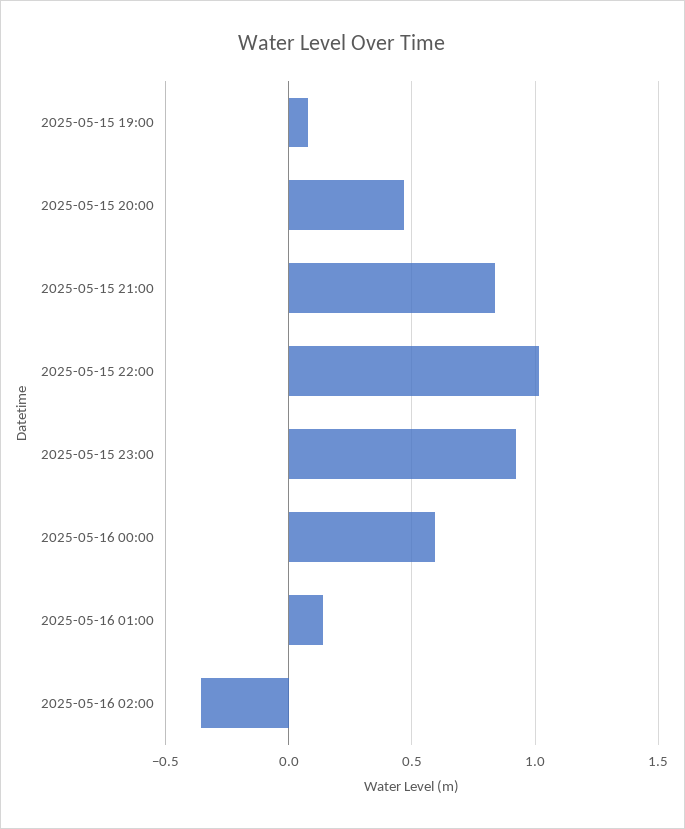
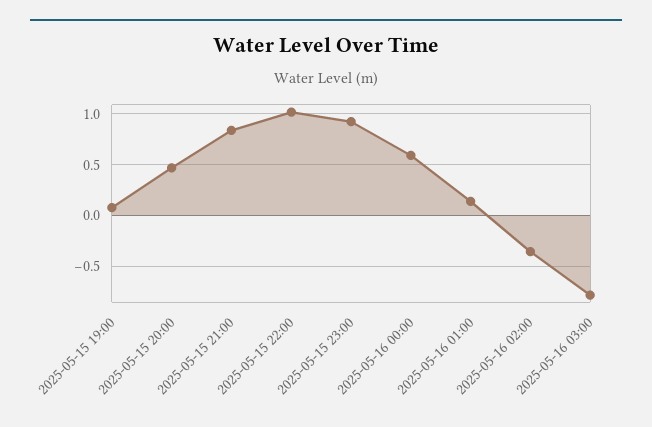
2025-05-16 03:00: none -> -0.8

